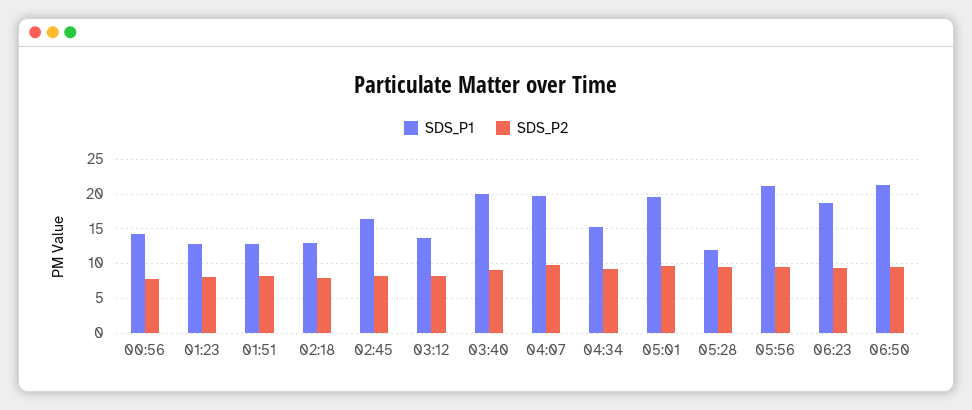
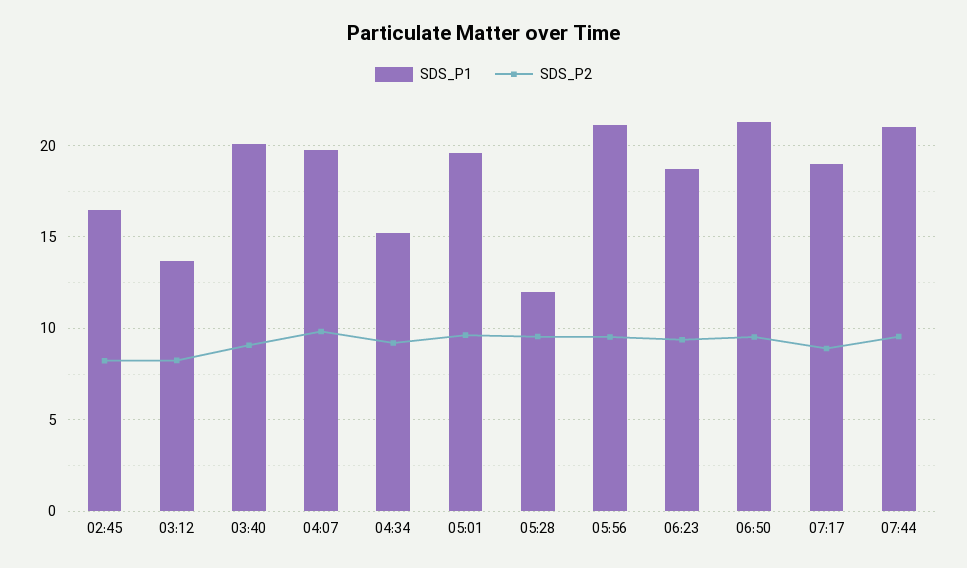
SDS_P1, 00:56: 14 -> none
SDS_P2, 00:56: 8 -> none
SDS_P1, 01:23: 13 -> none
SDS_P2, 01:23: 8 -> none
SDS_P1, 01:51: 13 -> none
SDS_P2, 01:51: 8 -> none
SDS_P1, 02:18: 13 -> none
SDS_P2, 02:18: 8 -> none
SDS_P1, 07:17: none -> 19
SDS_P2, 07:17: none -> 9
SDS_P1, 07:44: none -> 21
SDS_P2, 07:44: none -> 9.5

